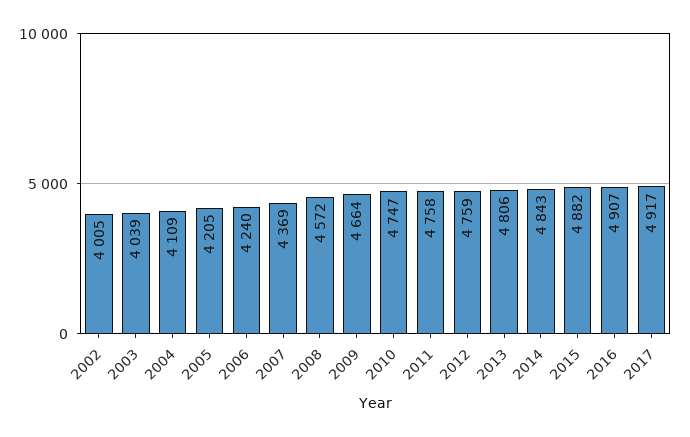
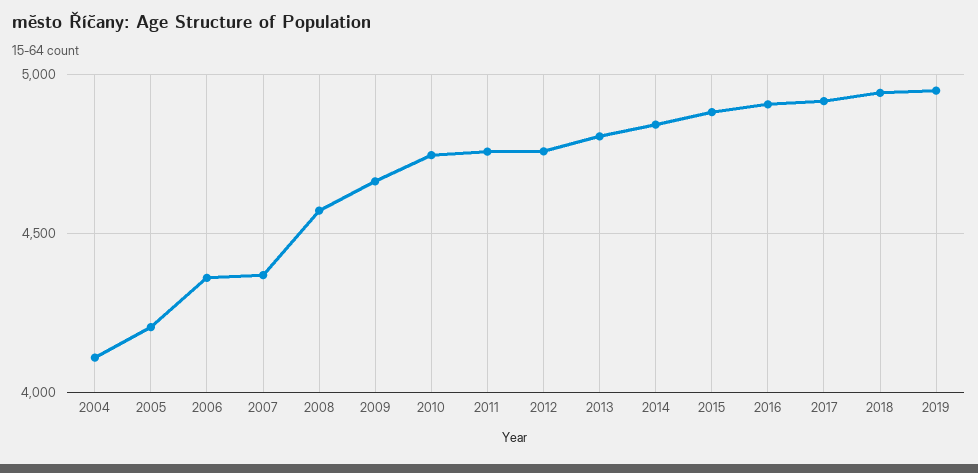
2002: 4005 -> none
2003: 4039 -> none
2006: 4240 -> 4350
2018: none -> 4950
2019: none -> 4950

